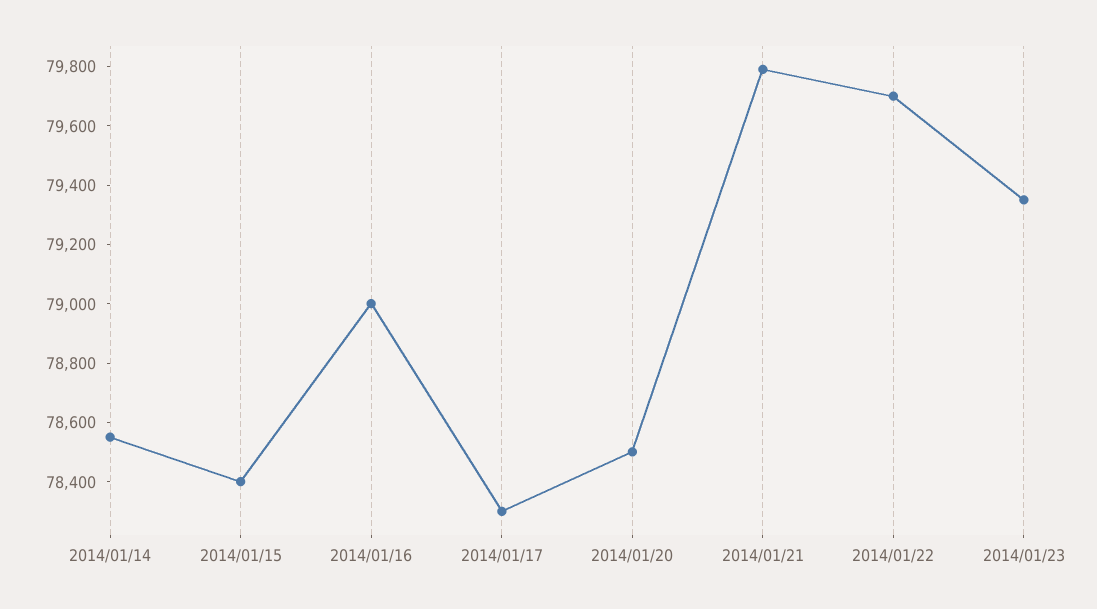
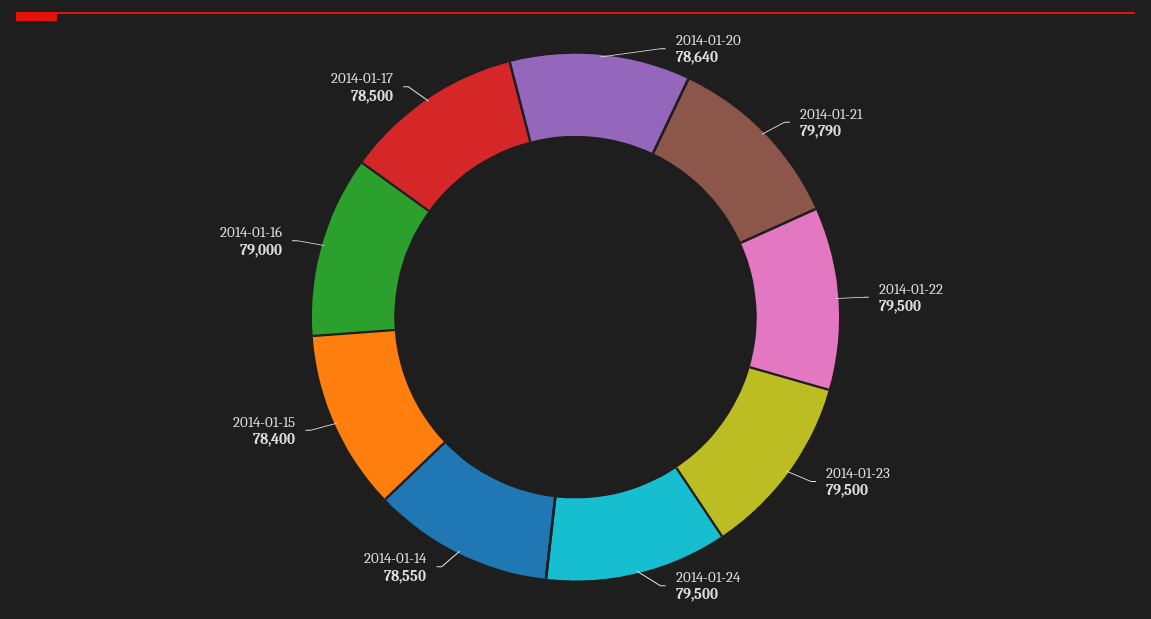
2014/01/17: 78300 -> 78500
2014/01/20: 78500 -> 78640
2014/01/22: 79700 -> 79500
2014/01/23: 79350 -> 79500
2014-01-24: none -> 79500

